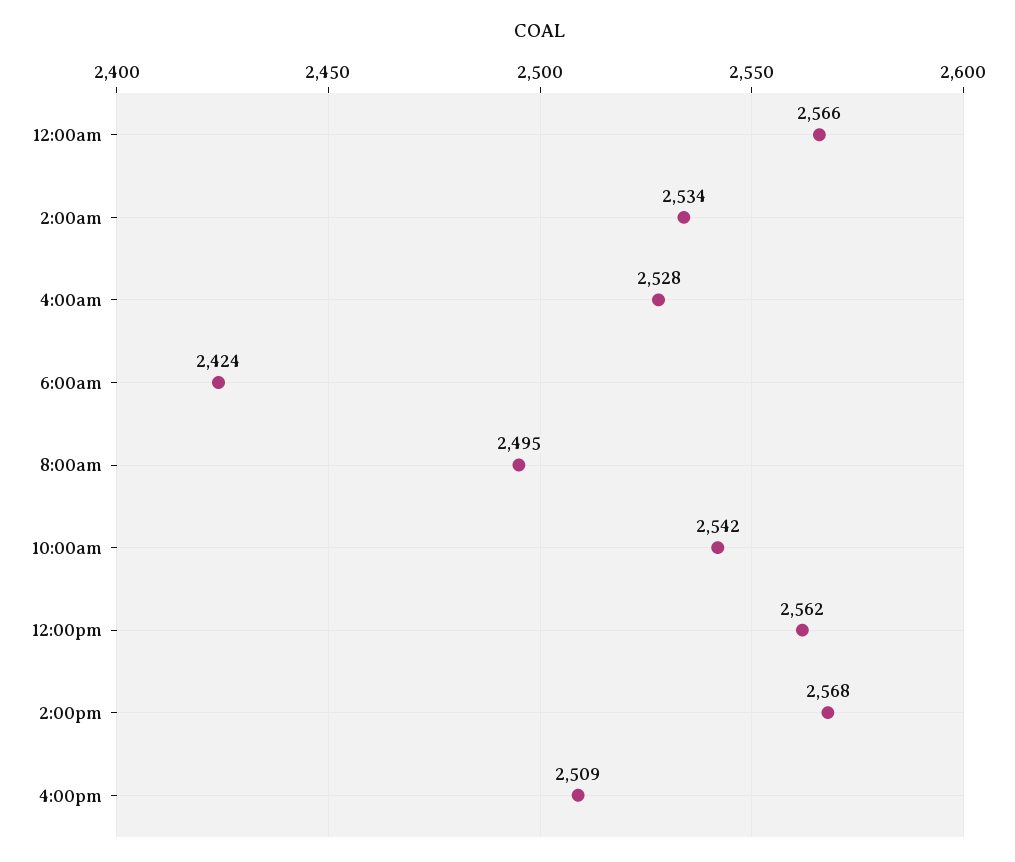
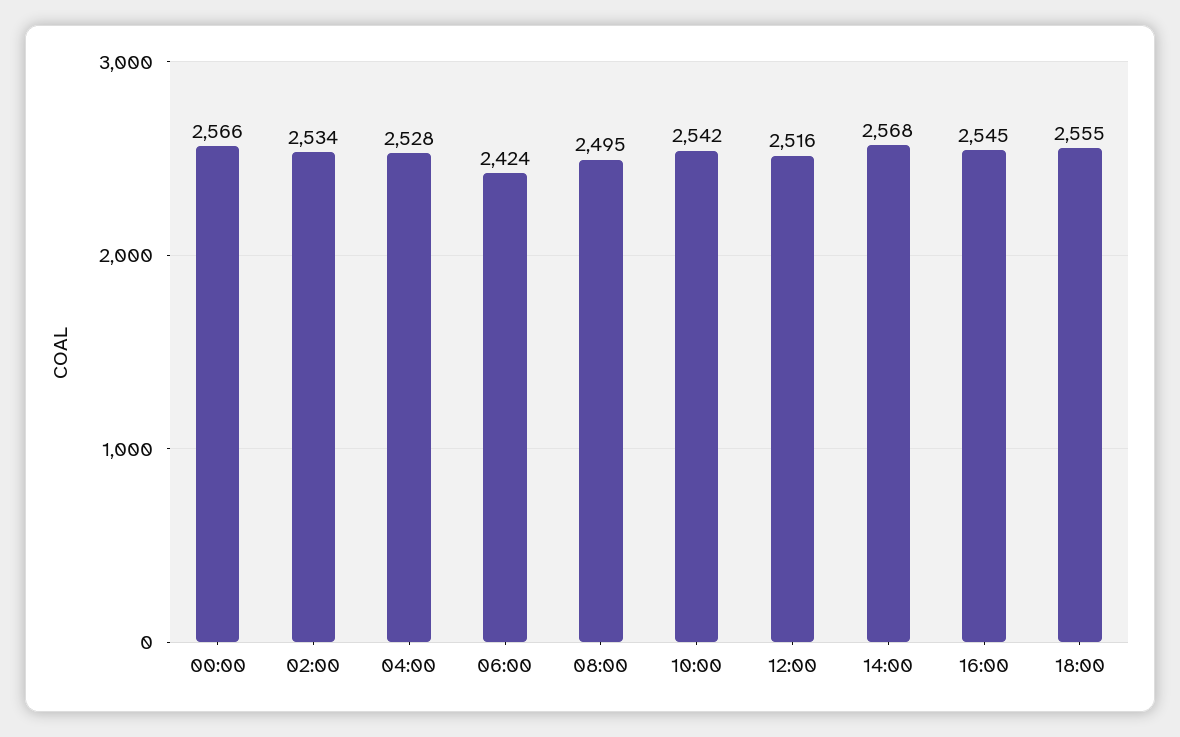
12:00pm: 2562 -> 2516
4:00pm: 2509 -> 2545
18:00: none -> 2555

